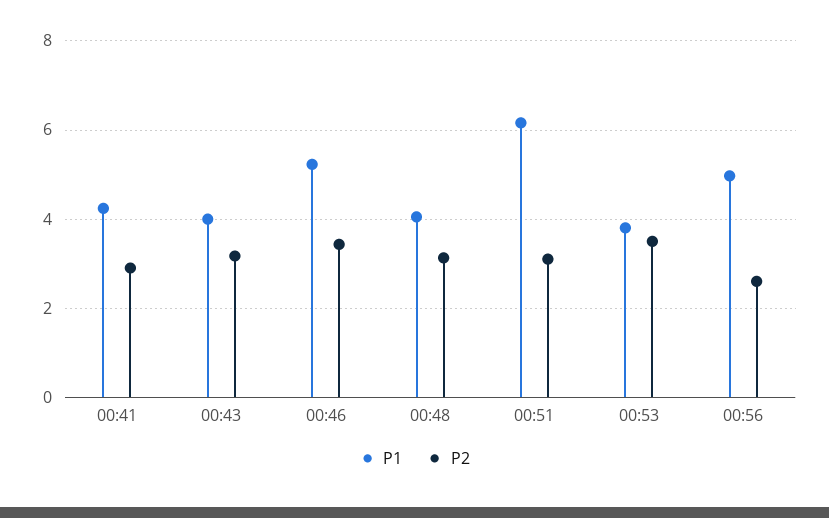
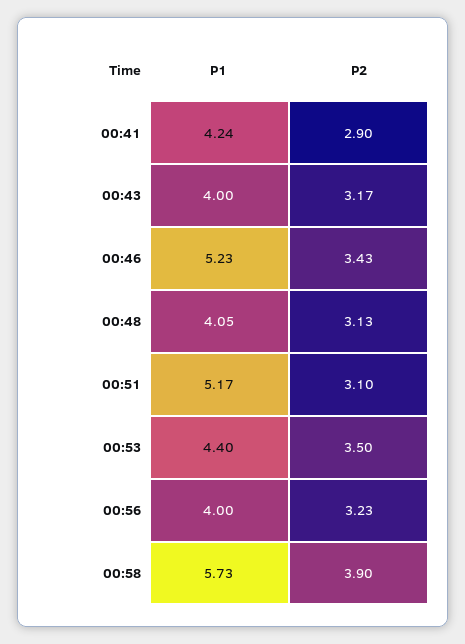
P1, 00:51: 6.2 -> 5.17
P1, 00:53: 3.8 -> 4.4
P1, 00:56: 5 -> 4
P2, 00:56: 2.6 -> 3.23
P1, 00:58: none -> 5.73
P2, 00:58: none -> 3.9

